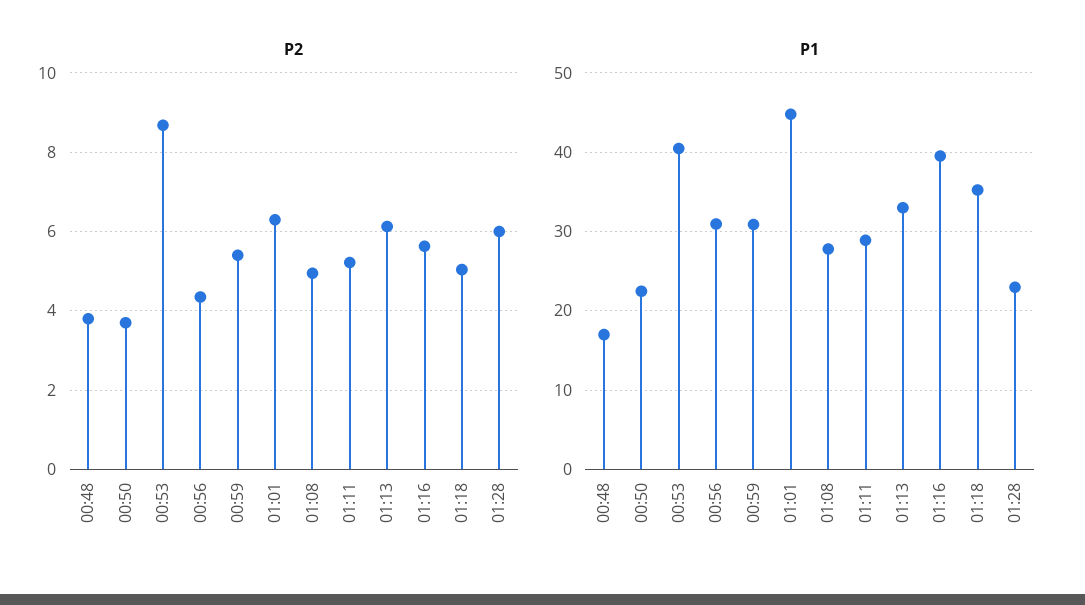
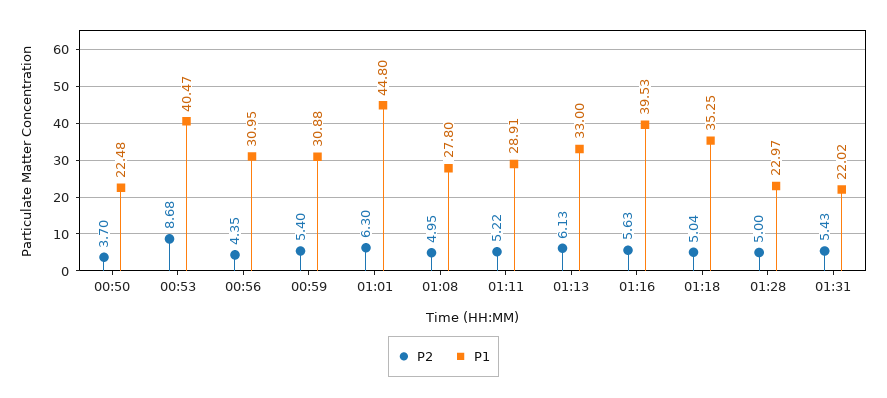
P2, 00:48: 3.8 -> none
P2, 01:28: 6 -> 5
P1, 00:48: 17 -> none
P2, 01:31: none -> 5.43
P1, 01:31: none -> 22.02

